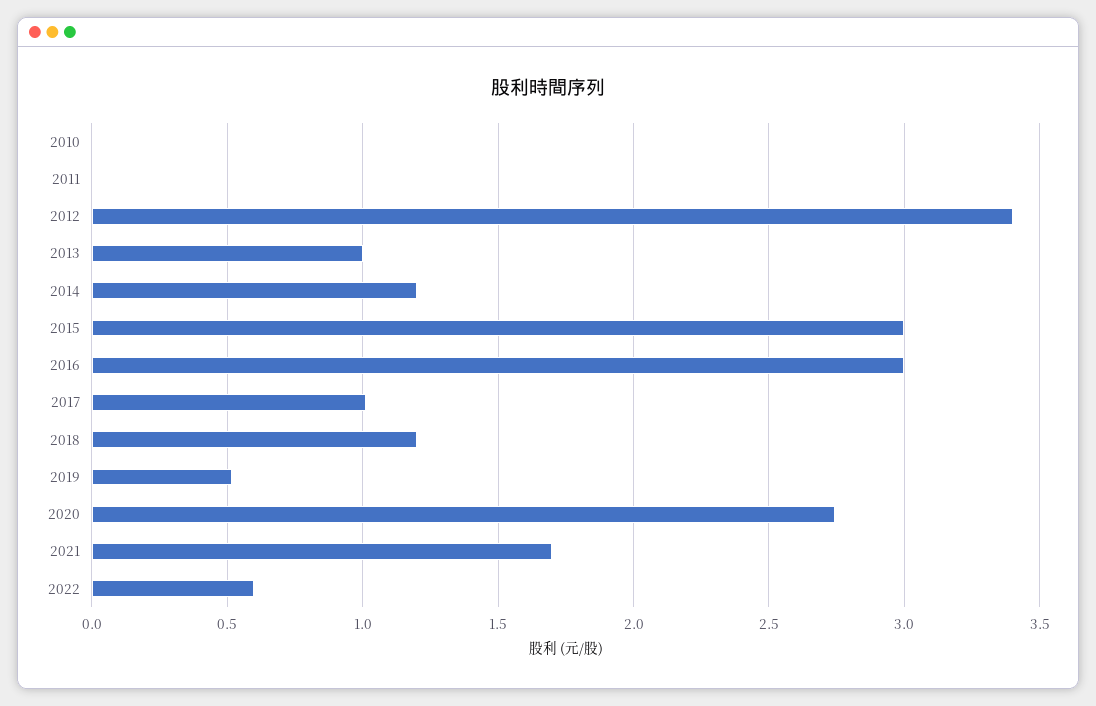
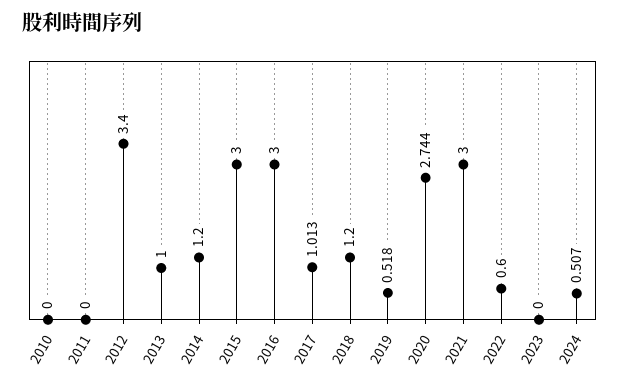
2021: 1.7 -> 3
2023: none -> 0
2024: none -> 0.507

